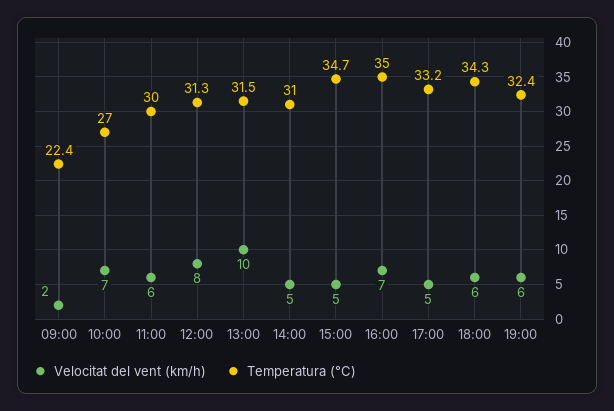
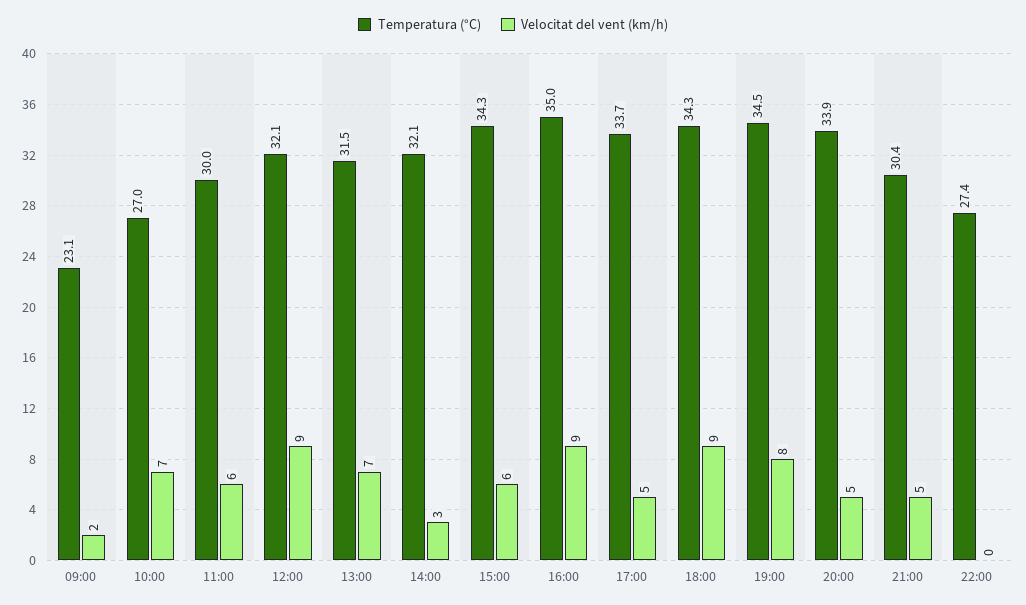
Temperatura (°C), 09:00: 22.4 -> 23.1
Velocitat del vent (km/h), 12:00: 8 -> 9
Temperatura (°C), 12:00: 31.3 -> 32.1
Velocitat del vent (km/h), 13:00: 10 -> 7
Velocitat del vent (km/h), 14:00: 5 -> 3
Temperatura (°C), 14:00: 31 -> 32.1
Velocitat del vent (km/h), 15:00: 5 -> 6
Temperatura (°C), 15:00: 34.7 -> 34.3
Velocitat del vent (km/h), 16:00: 7 -> 9
Temperatura (°C), 17:00: 33.2 -> 33.7
Velocitat del vent (km/h), 18:00: 6 -> 9
Velocitat del vent (km/h), 19:00: 6 -> 8
Temperatura (°C), 19:00: 32.4 -> 34.5
Temperatura (°C), 20:00: none -> 33.9
Velocitat del vent (km/h), 20:00: none -> 5
Temperatura (°C), 21:00: none -> 30.4
Velocitat del vent (km/h), 21:00: none -> 5
Temperatura (°C), 22:00: none -> 27.4
Velocitat del vent (km/h), 22:00: none -> 0

